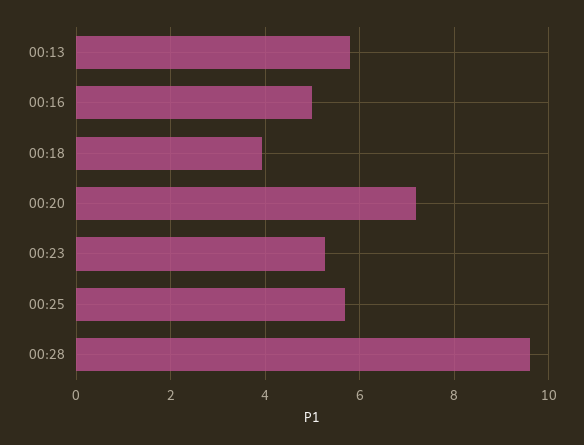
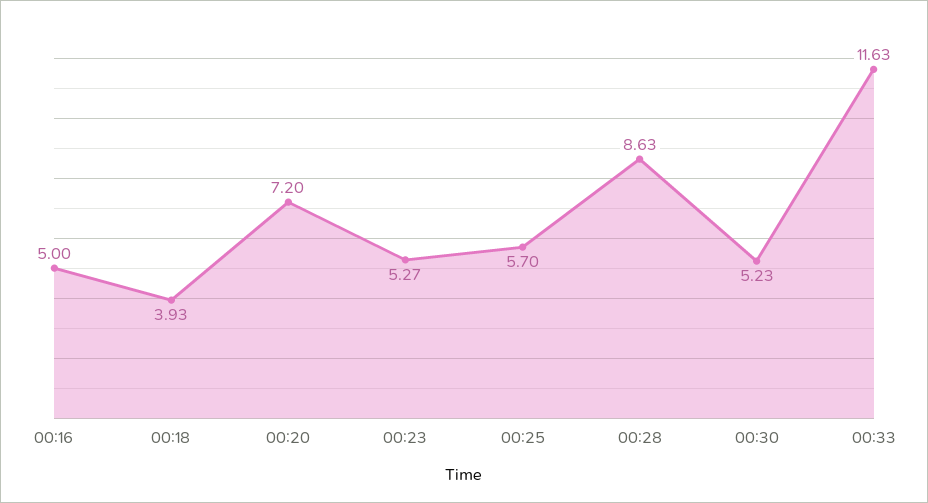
00:13: 5.8 -> none
00:28: 9.6 -> 8.63
00:30: none -> 5.23
00:33: none -> 11.63

